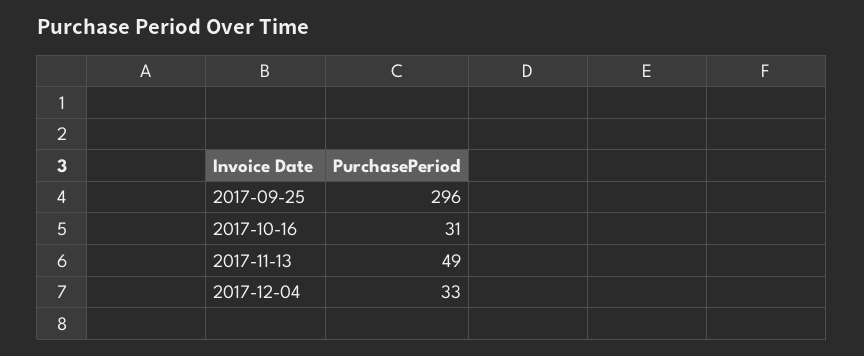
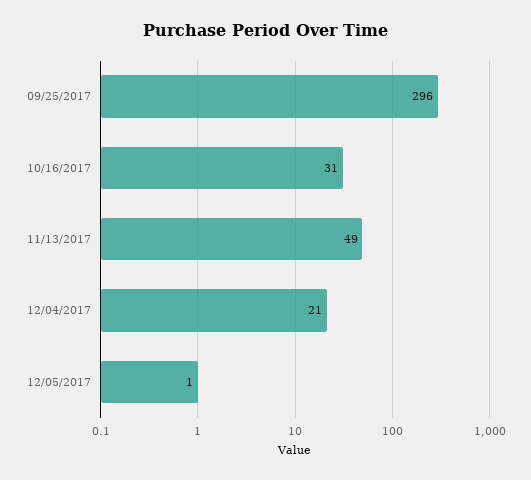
2017-12-04: 33 -> 21
12/05/2017: none -> 1

